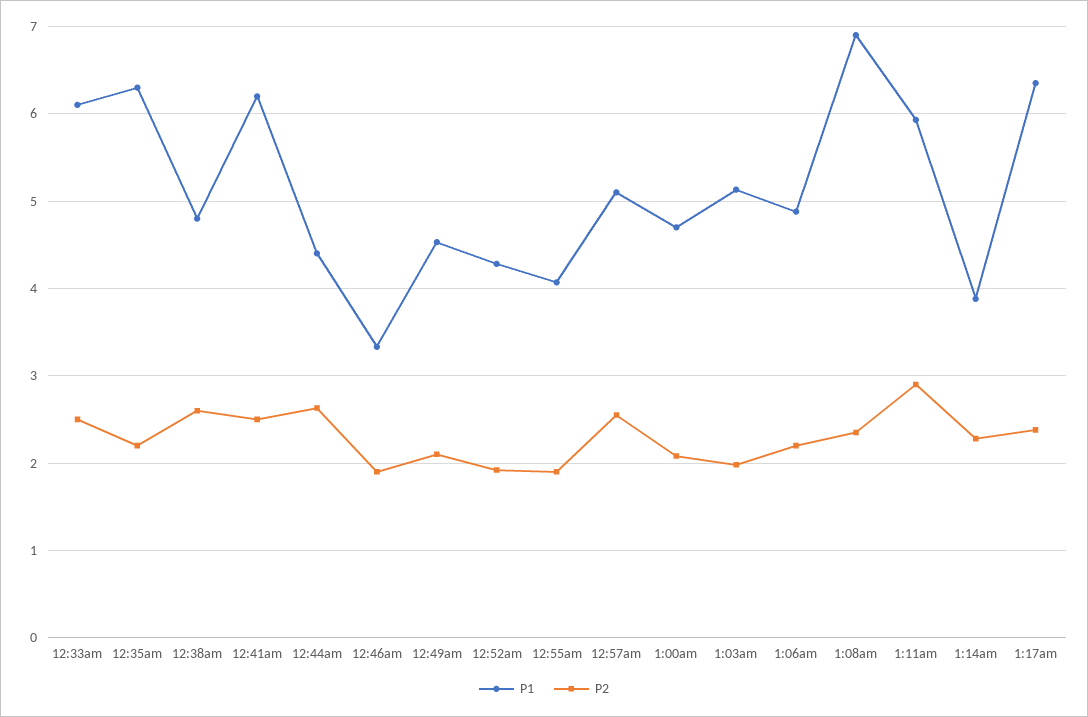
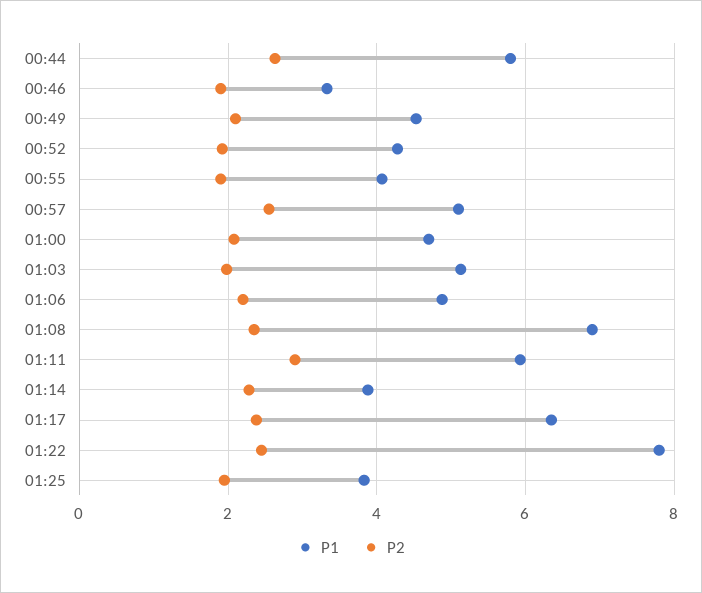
P1, 12:33am: 6.1 -> none
P2, 12:33am: 2.5 -> none
P1, 12:35am: 6.3 -> none
P2, 12:35am: 2.2 -> none
P1, 12:38am: 4.8 -> none
P2, 12:38am: 2.6 -> none
P1, 12:41am: 6.2 -> none
P2, 12:41am: 2.5 -> none
P1, 12:44am: 4.4 -> 5.8
P1, 01:22: none -> 7.8
P2, 01:22: none -> 2.4
P1, 01:25: none -> 3.8
P2, 01:25: none -> 2

